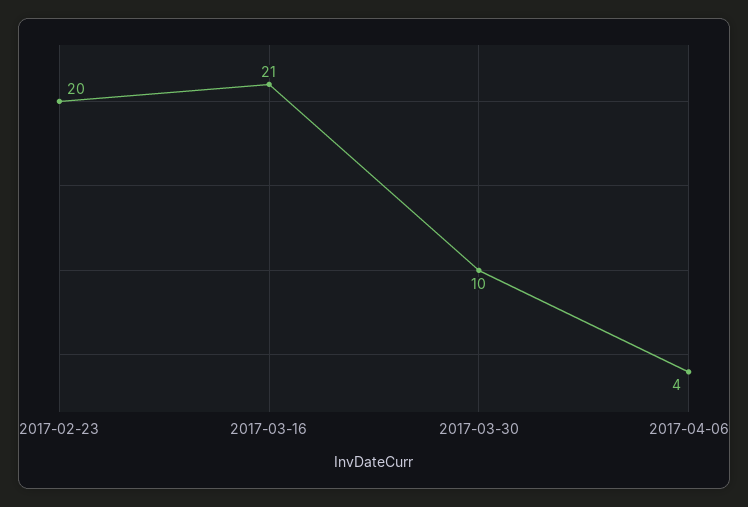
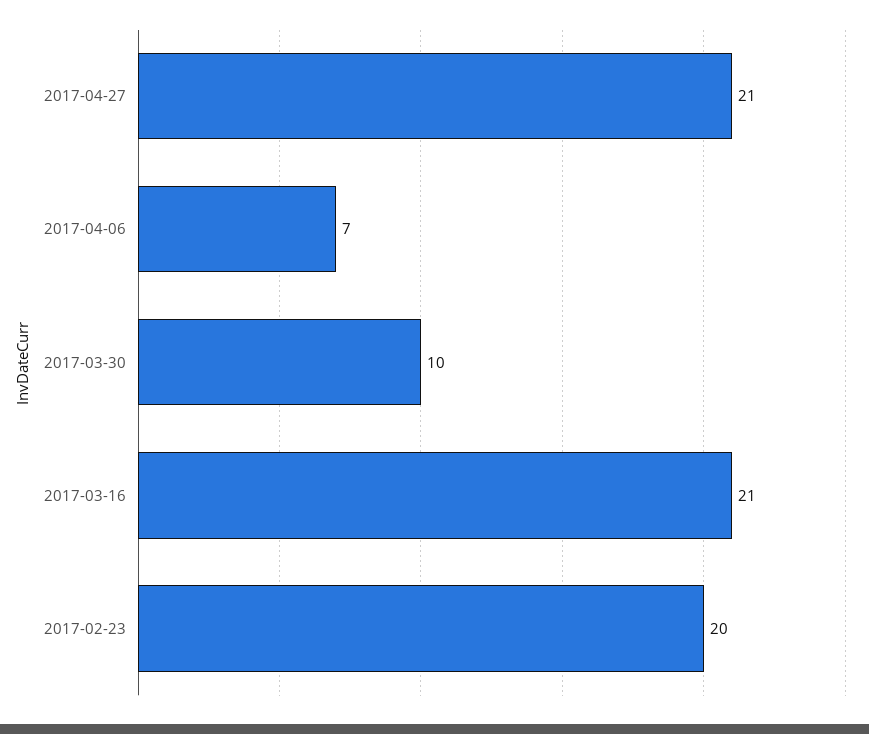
2017-04-06: 4 -> 7
2017-04-27: none -> 21

